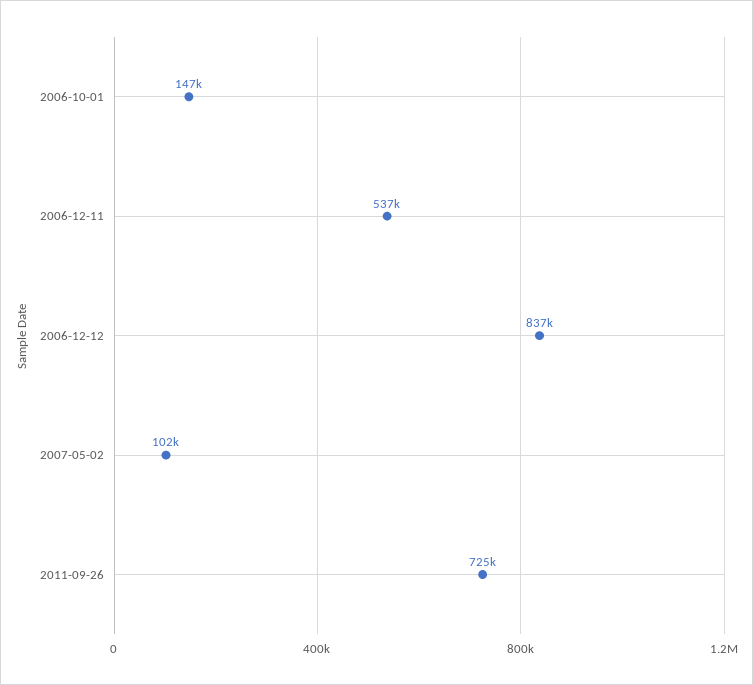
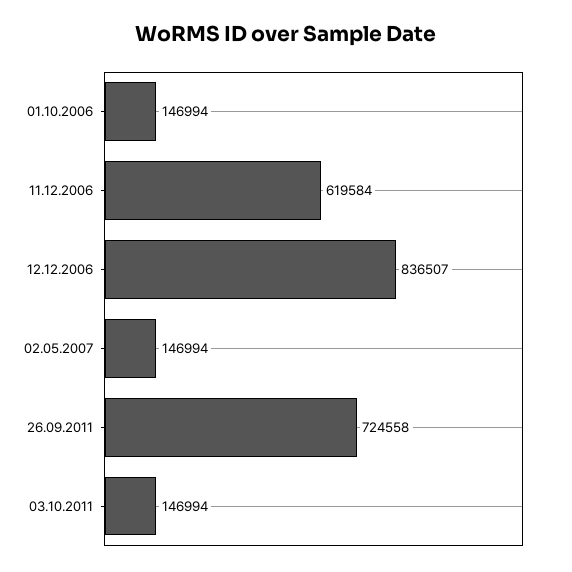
2006-12-11: 537000 -> 619584
2007-05-02: 102000 -> 146994
03.10.2011: none -> 146994

